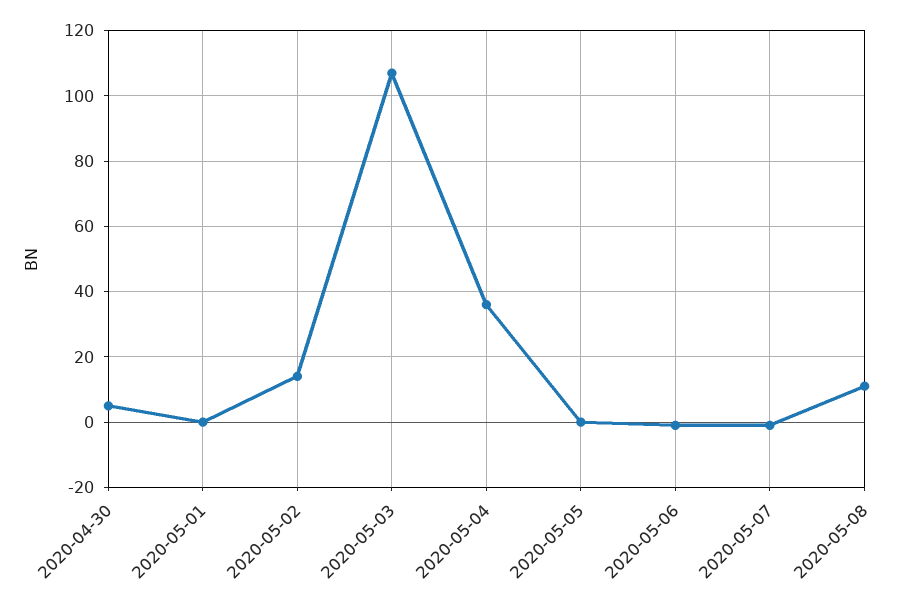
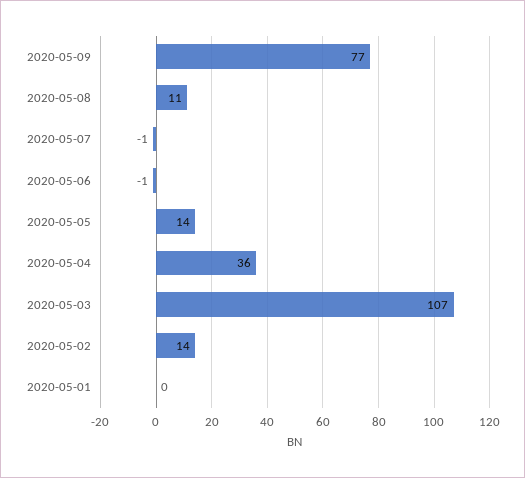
2020-04-30: 5 -> none
2020-05-05: 0 -> 14
2020-05-09: none -> 77

